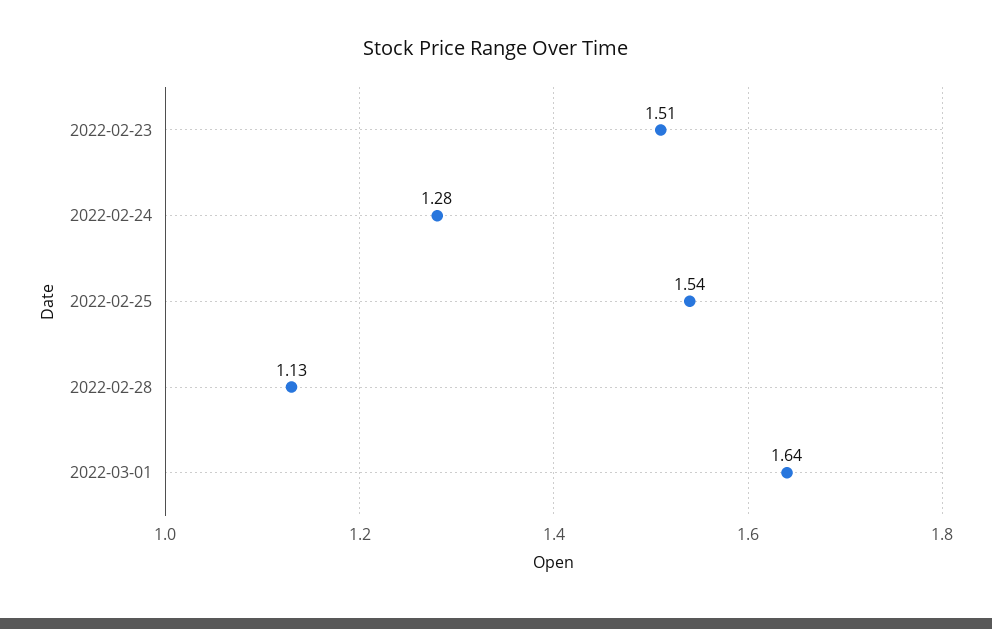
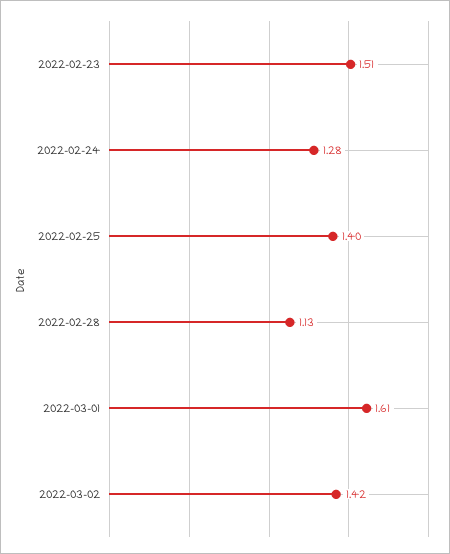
2022-02-25: 1.54 -> 1.4
2022-03-01: 1.64 -> 1.61
2022-03-02: none -> 1.42

